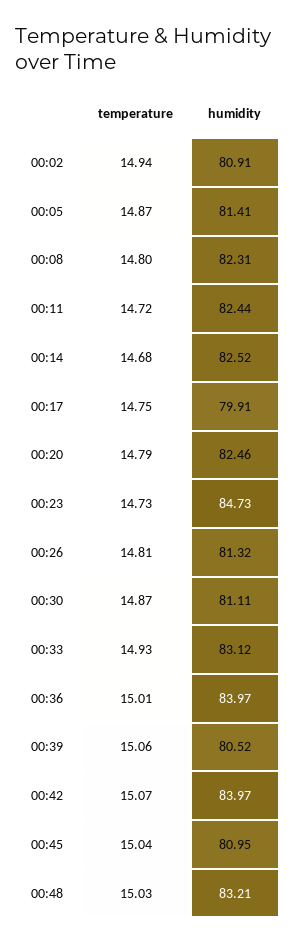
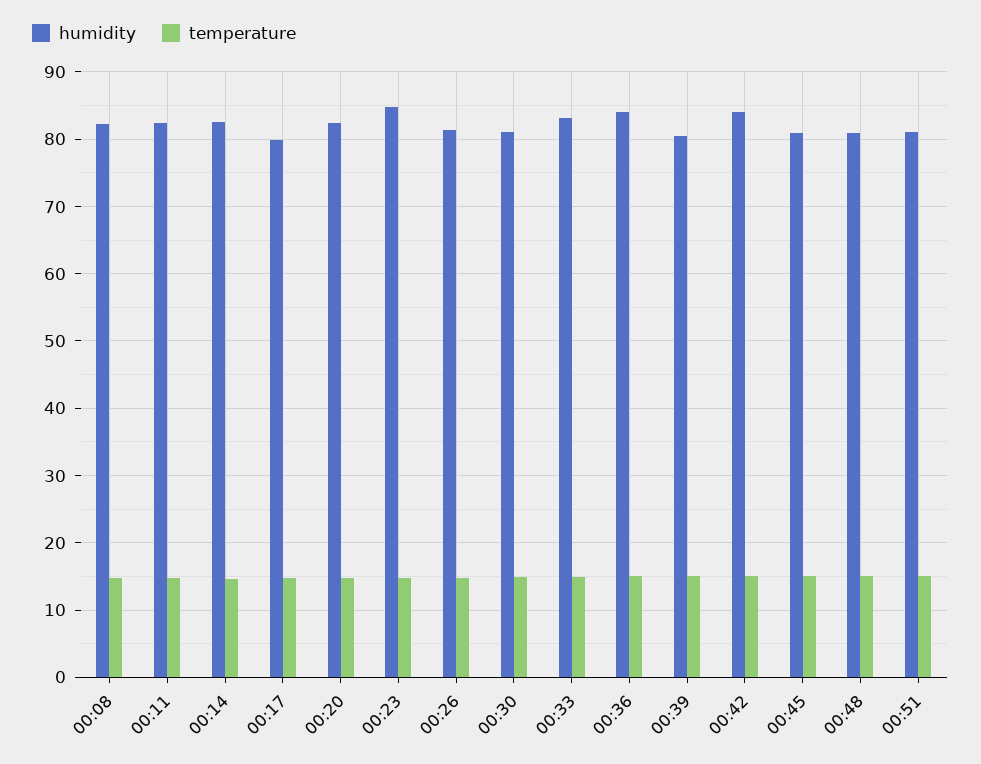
temperature, 00:02: 14.94 -> none
humidity, 00:02: 80.91 -> none
temperature, 00:05: 14.87 -> none
humidity, 00:05: 81.41 -> none
humidity, 00:48: 83.21 -> 81
humidity, 00:51: none -> 81
temperature, 00:51: none -> 15

